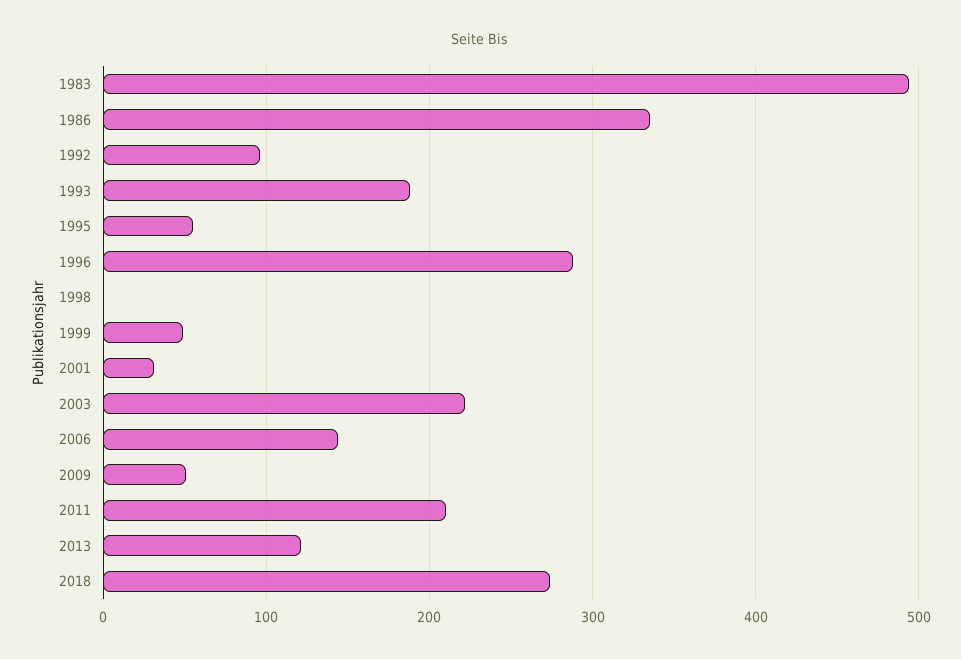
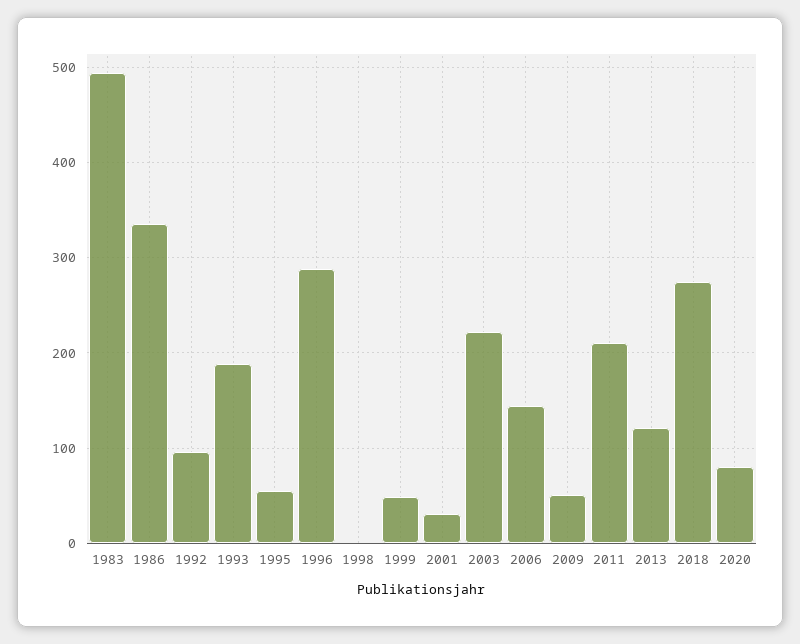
2020: none -> 80

